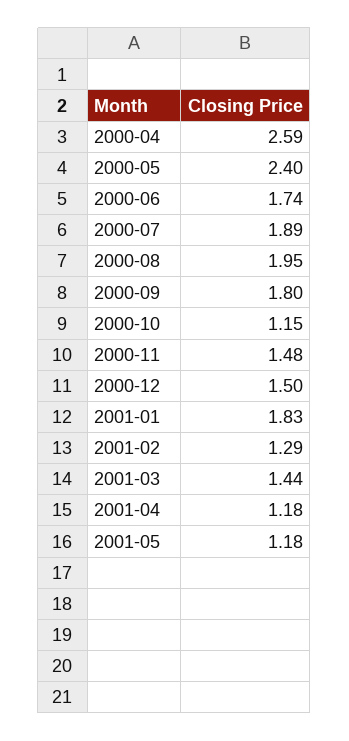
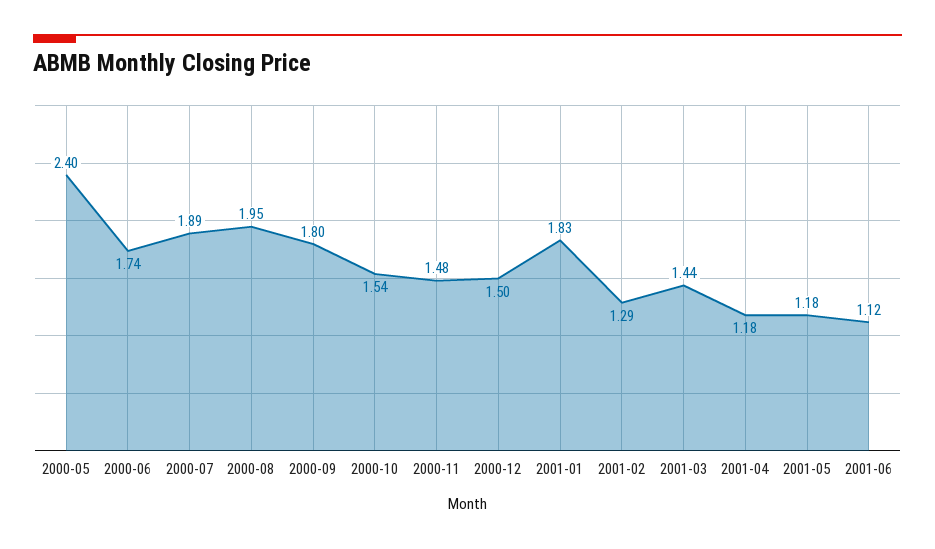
2000-04: 2.59 -> none
2000-10: 1.15 -> 1.54
2001-06: none -> 1.12

